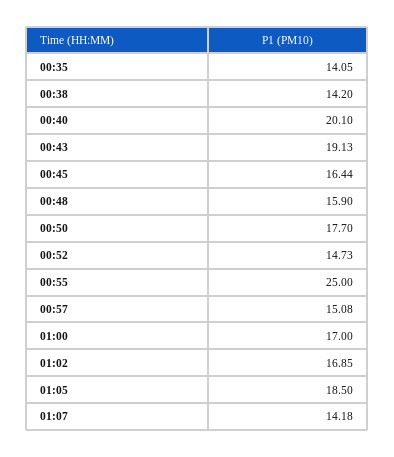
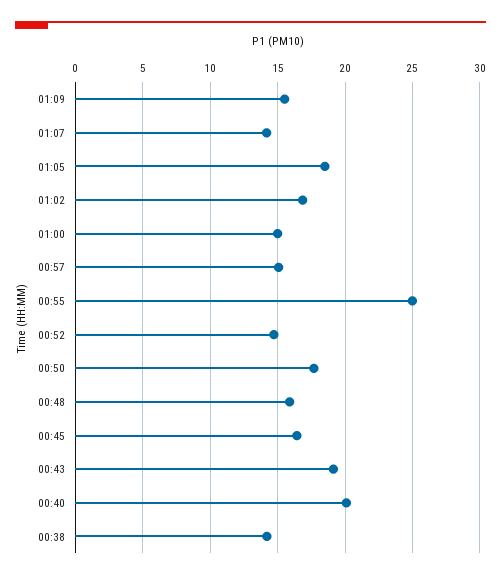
00:35: 14.05 -> none
01:00: 17 -> 15
01:09: none -> 15.5

